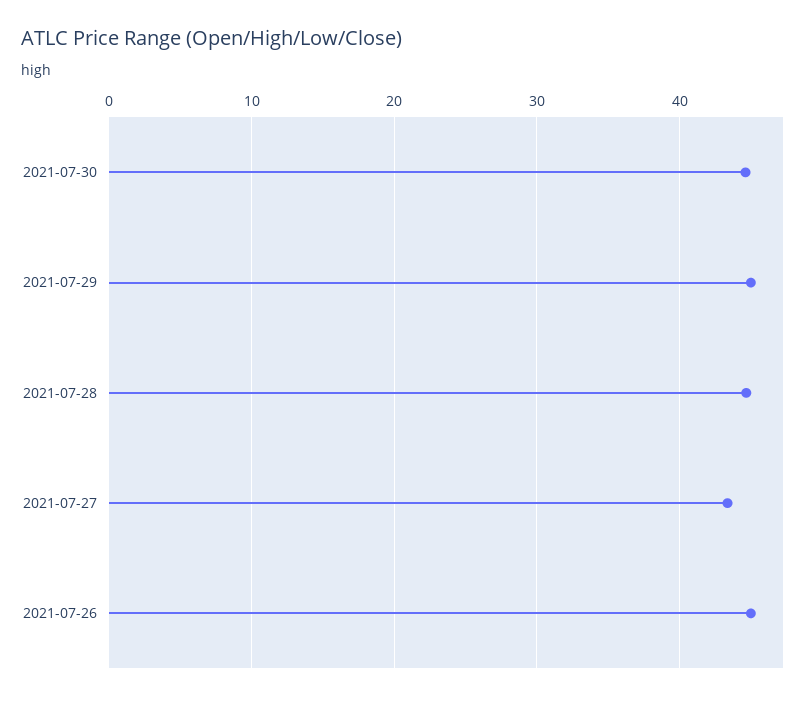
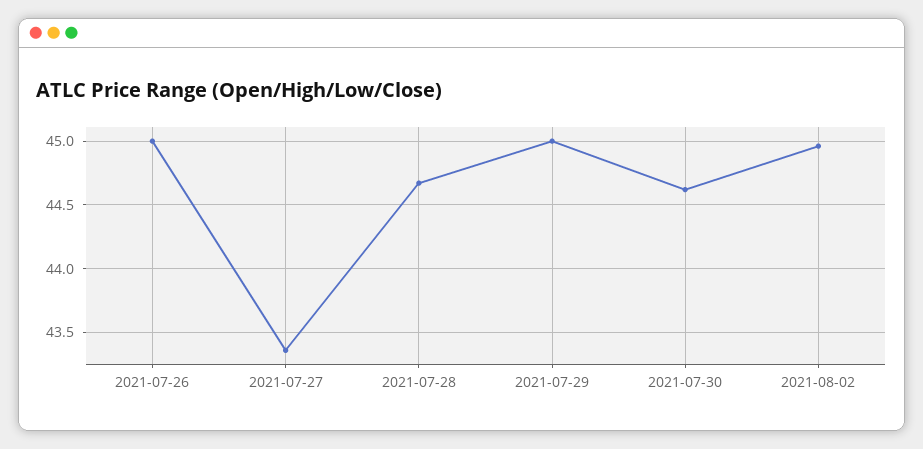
2021-08-02: none -> 44.95

